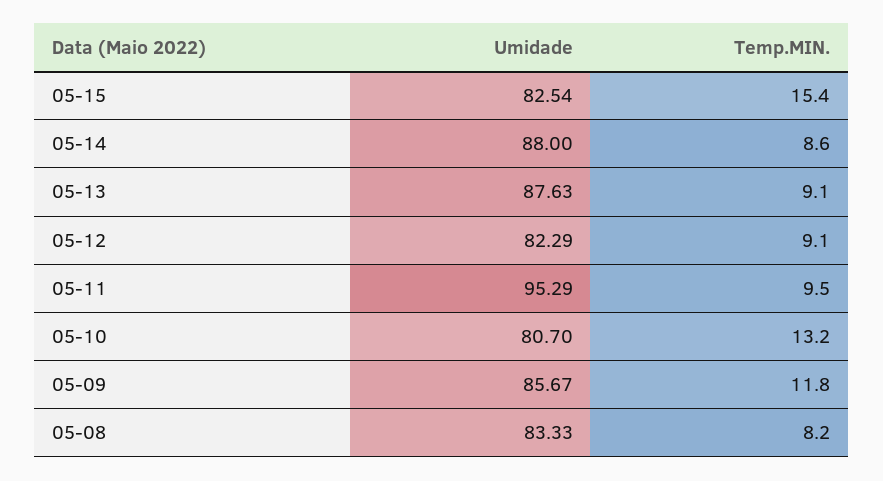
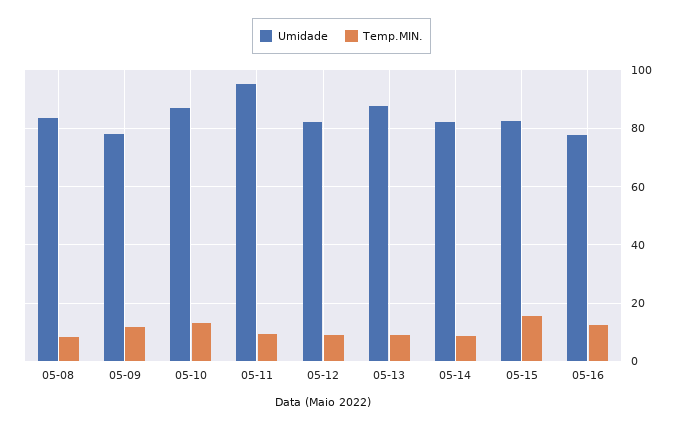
Umidade, 05-14: 88 -> 82.5
Umidade, 05-10: 80.7 -> 87.5
Umidade, 05-09: 85.67 -> 77.5
Umidade, 05-16: none -> 77.5
Temp.MIN., 05-16: none -> 12.5

